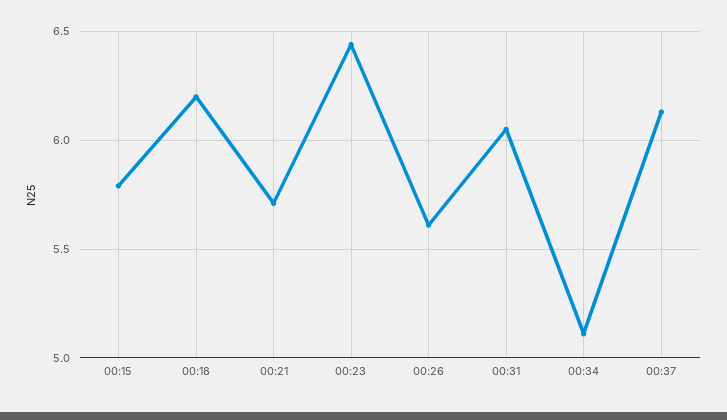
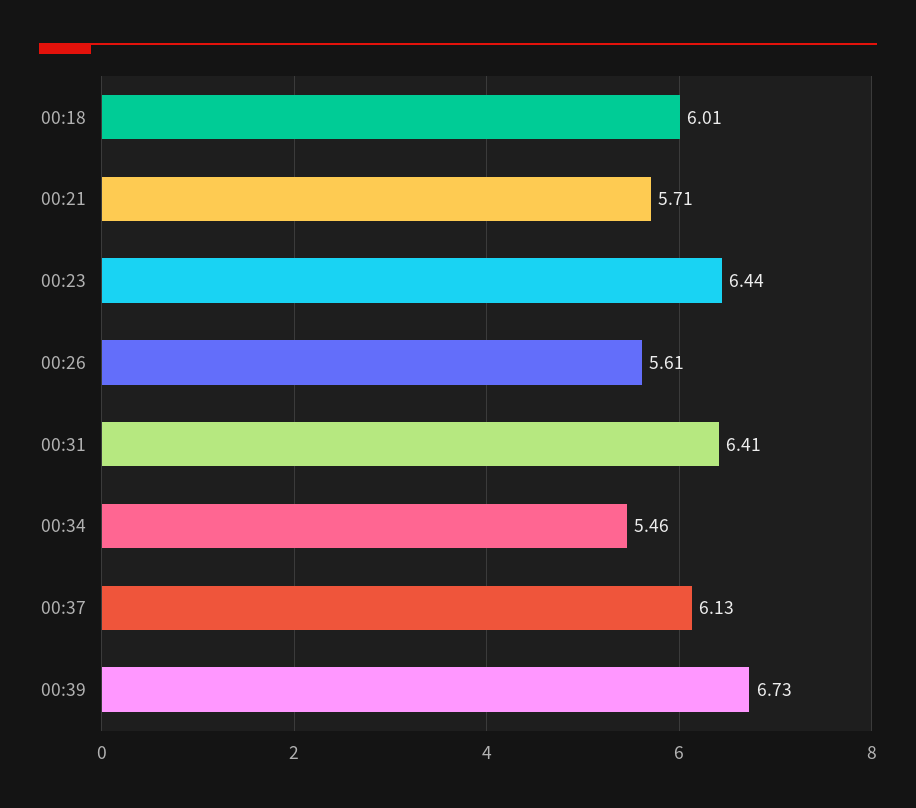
00:15: 5.8 -> none
00:18: 6.2 -> 6.01
00:31: 6.05 -> 6.41
00:34: 5.1 -> 5.46
00:39: none -> 6.73

